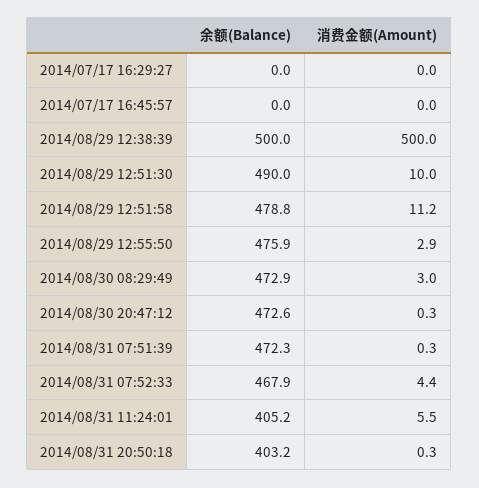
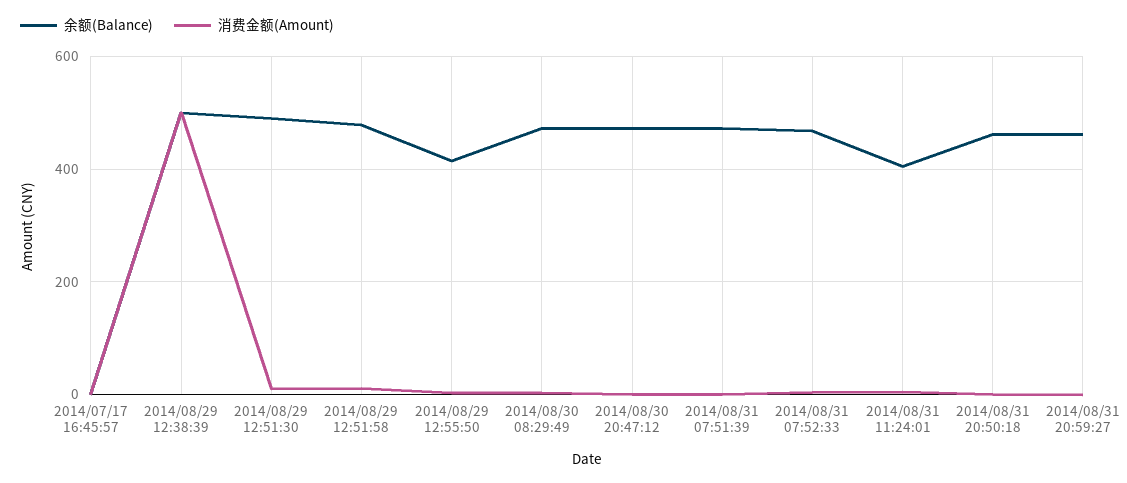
余额(Balance), 2014/07/17 16:29:27: 0 -> none
消费金额(Amount), 2014/07/17 16:29:27: 0 -> none
余额(Balance), 2014/08/29 12:55:50: 475.9 -> 420
余额(Balance), 2014/08/31 20:50:18: 403.2 -> 460
余额(Balance), 2014/08/31 20:59:27: none -> 460
消费金额(Amount), 2014/08/31 20:59:27: none -> 0

